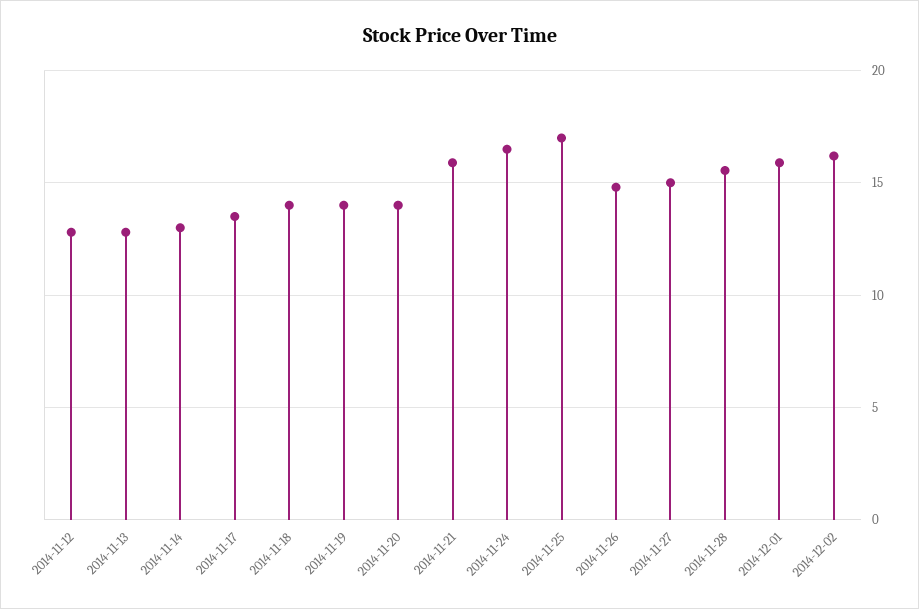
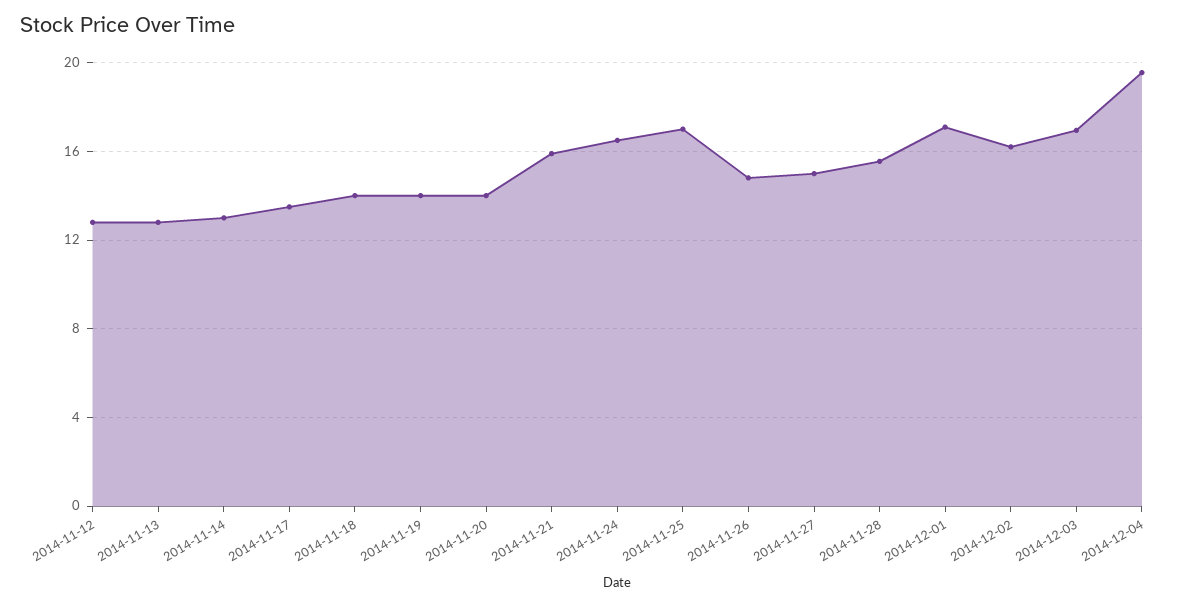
2014-12-01: 16 -> 17
2014-12-03: none -> 17
2014-12-04: none -> 19.5

